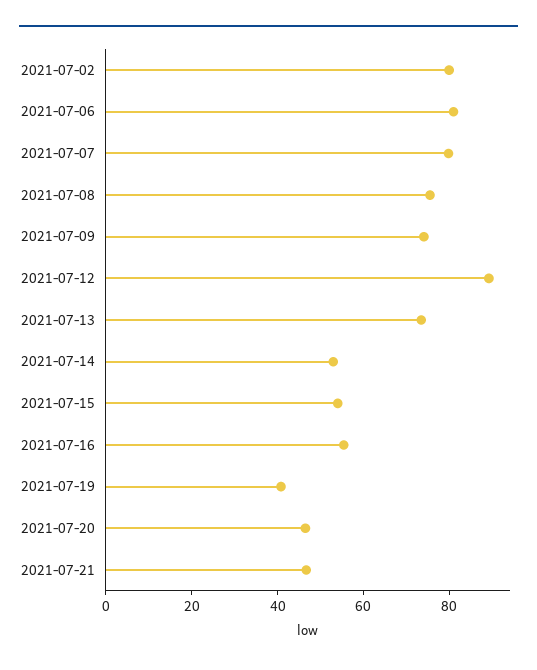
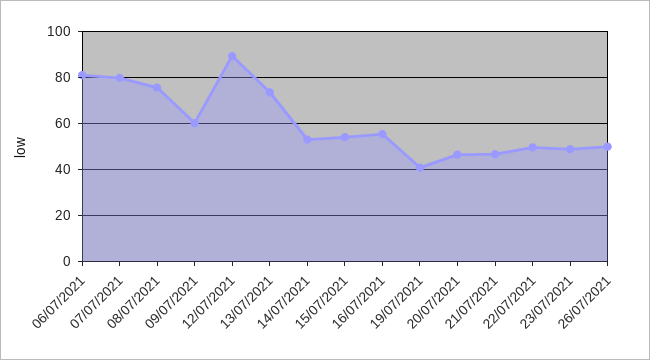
2021-07-02: 80 -> none
2021-07-09: 75 -> 60
22/07/2021: none -> 50
23/07/2021: none -> 50
26/07/2021: none -> 50

